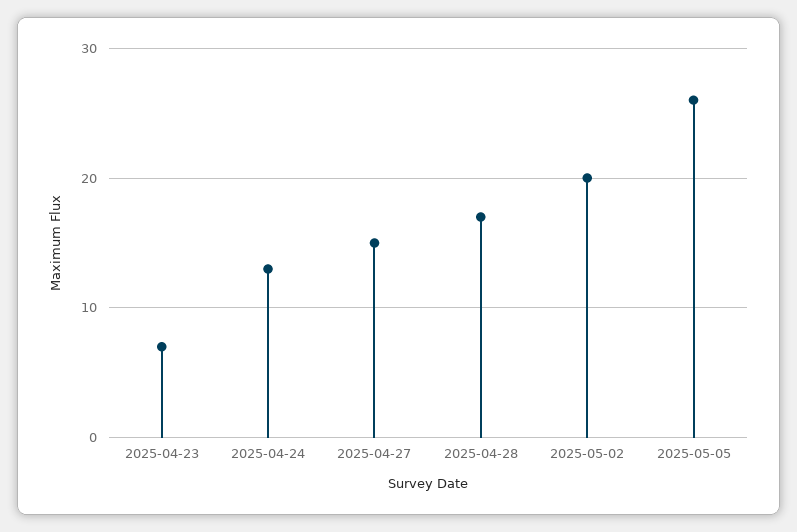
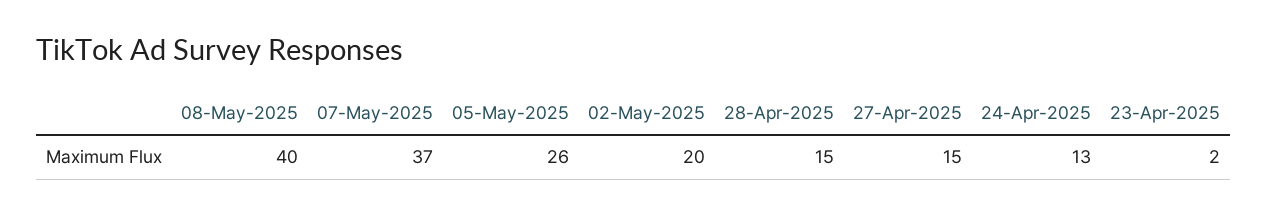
2025-04-23: 7 -> 2
2025-04-28: 17 -> 15
08-May-2025: none -> 40
07-May-2025: none -> 37

